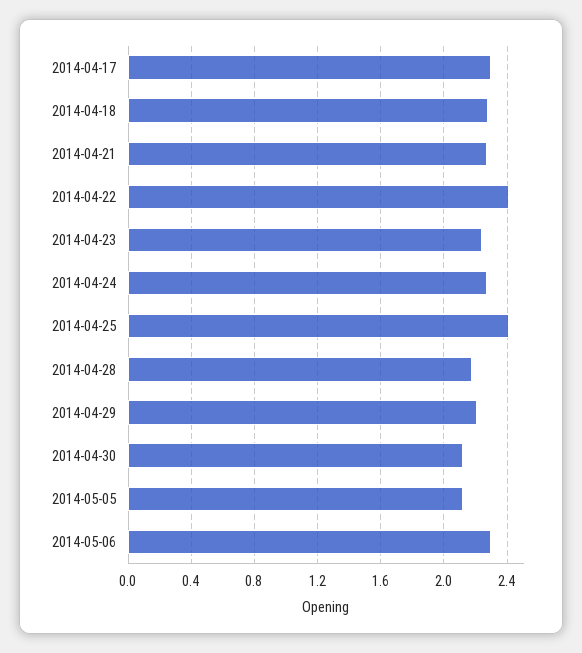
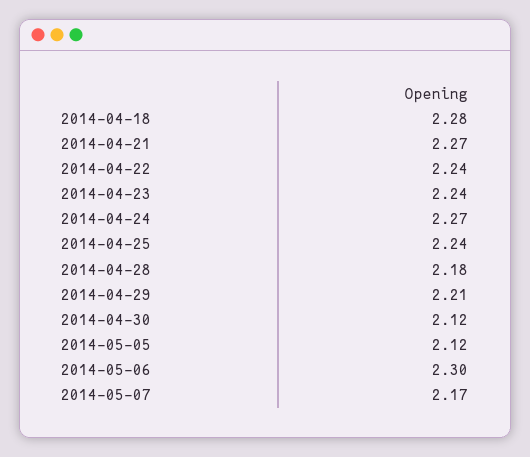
2014-04-17: 2.3 -> none
2014-04-22: 2.4 -> 2.24
2014-04-25: 2.4 -> 2.24
2014-05-07: none -> 2.17

